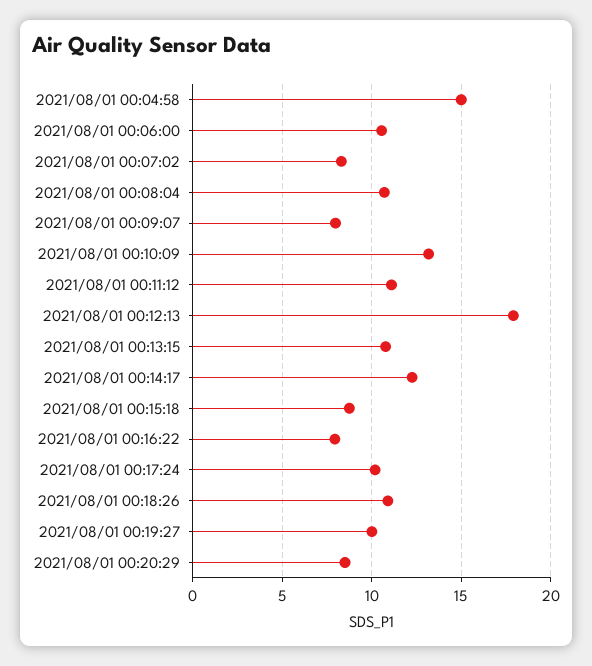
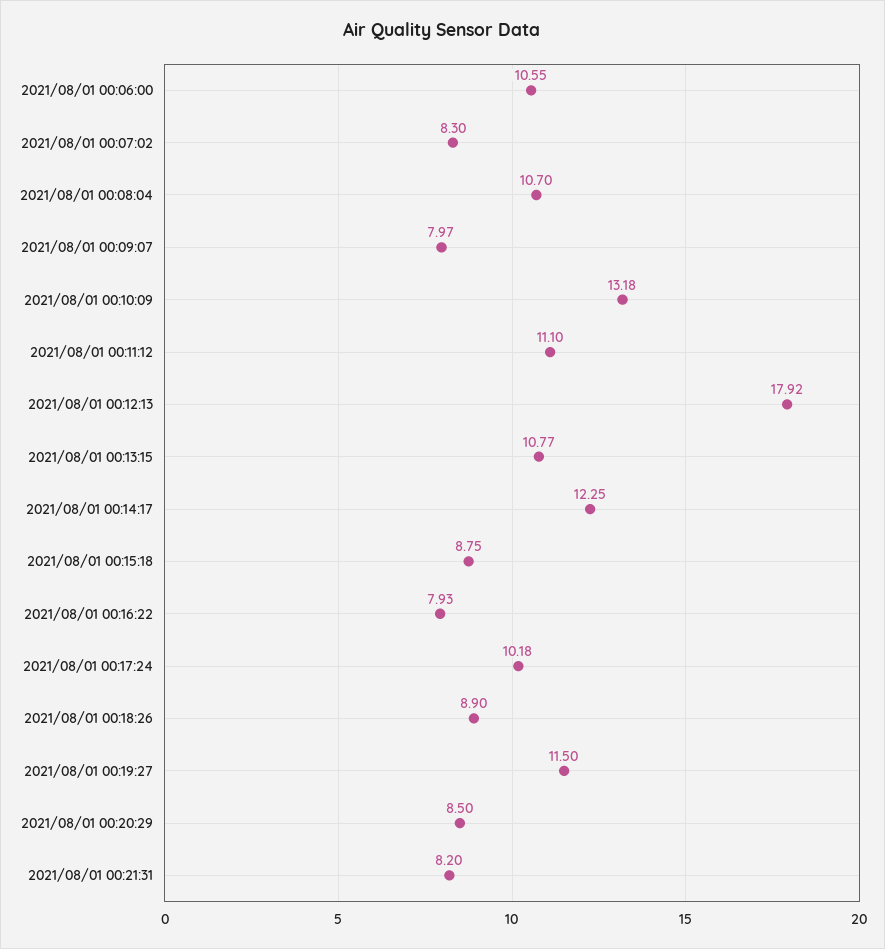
2021/08/01 00:04:58: 15 -> none
2021/08/01 00:18:26: 11 -> 8.9
2021/08/01 00:19:27: 10 -> 11.5
2021/08/01 00:21:31: none -> 8.2

